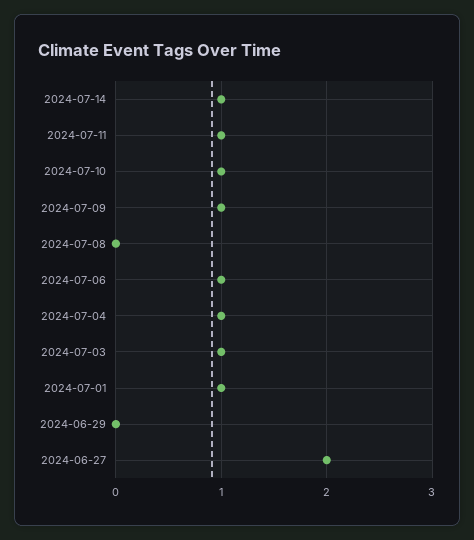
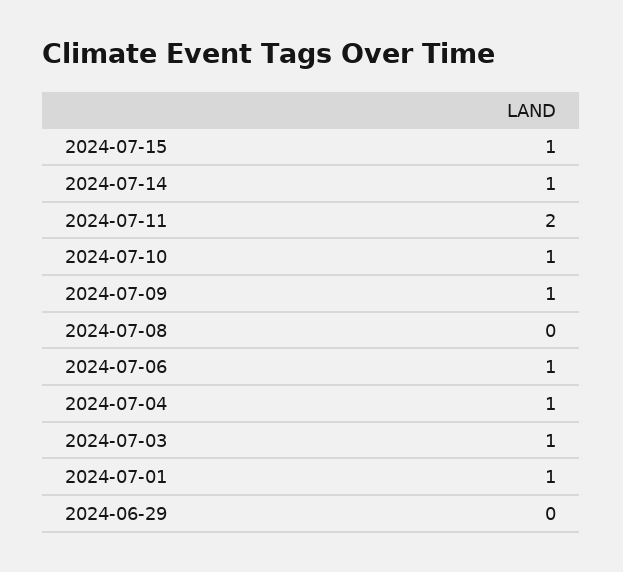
2024-07-11: 1 -> 2
2024-06-27: 2 -> none
2024-07-15: none -> 1

